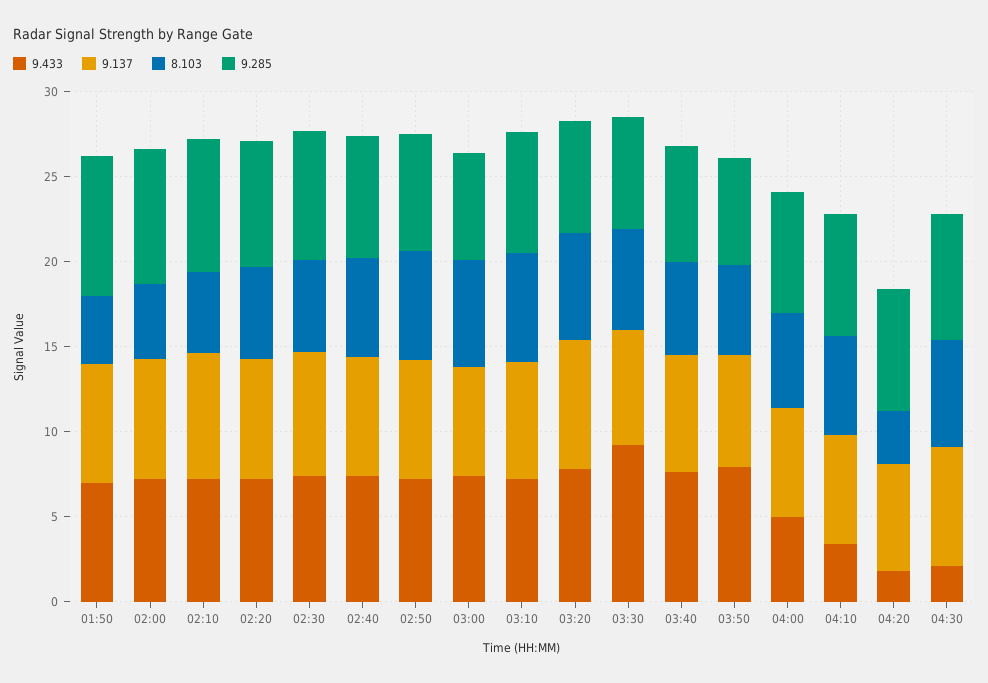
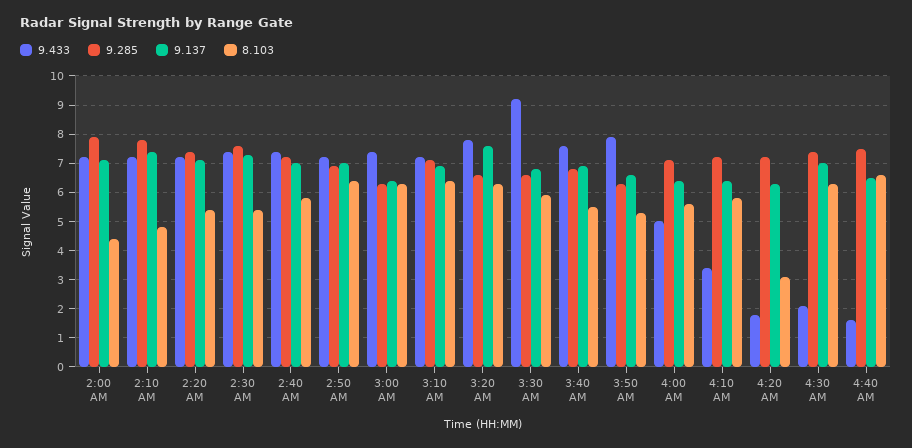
9.433, 01:50: 7 -> none
9.137, 01:50: 7 -> none
8.103, 01:50: 4 -> none
9.285, 01:50: 8 -> none
9.433, 4:40 AM: none -> 1.5
9.285, 4:40 AM: none -> 7.5
9.137, 4:40 AM: none -> 6.5
8.103, 4:40 AM: none -> 6.5

